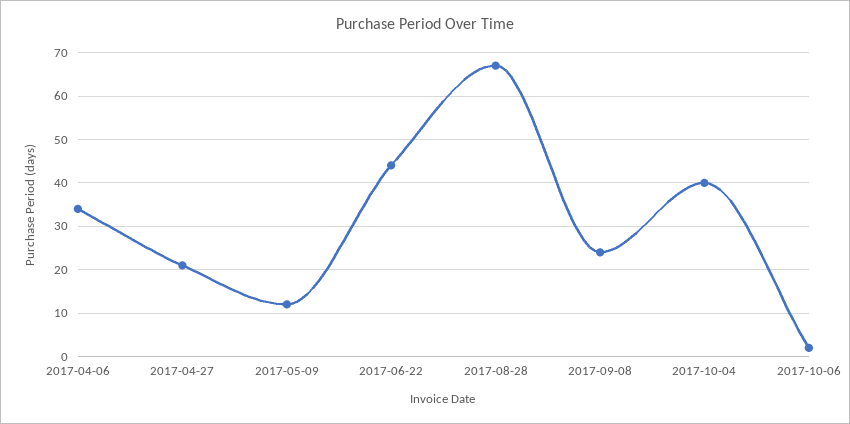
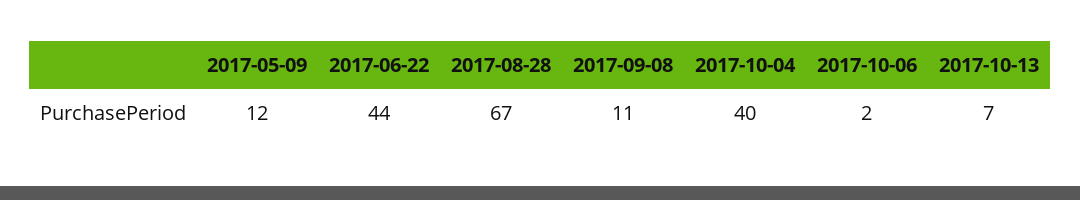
2017-04-06: 35 -> none
2017-04-27: 20 -> none
2017-09-08: 25 -> 11
2017-10-13: none -> 7

